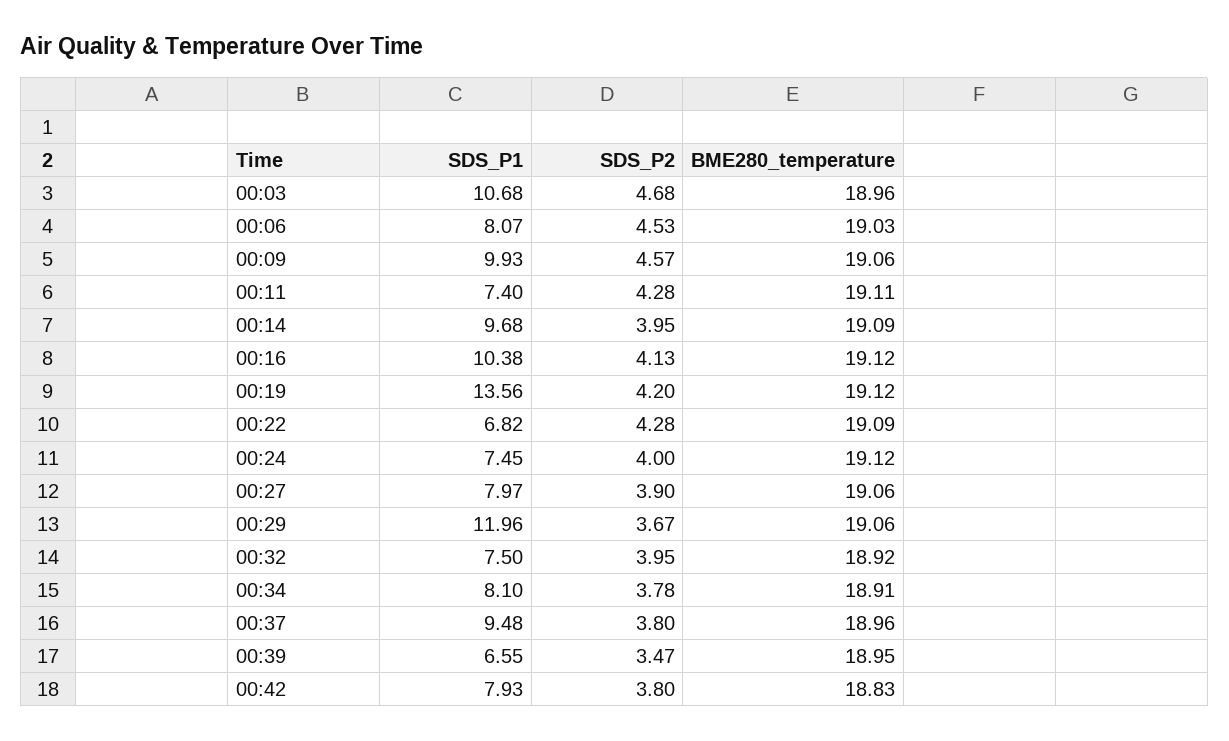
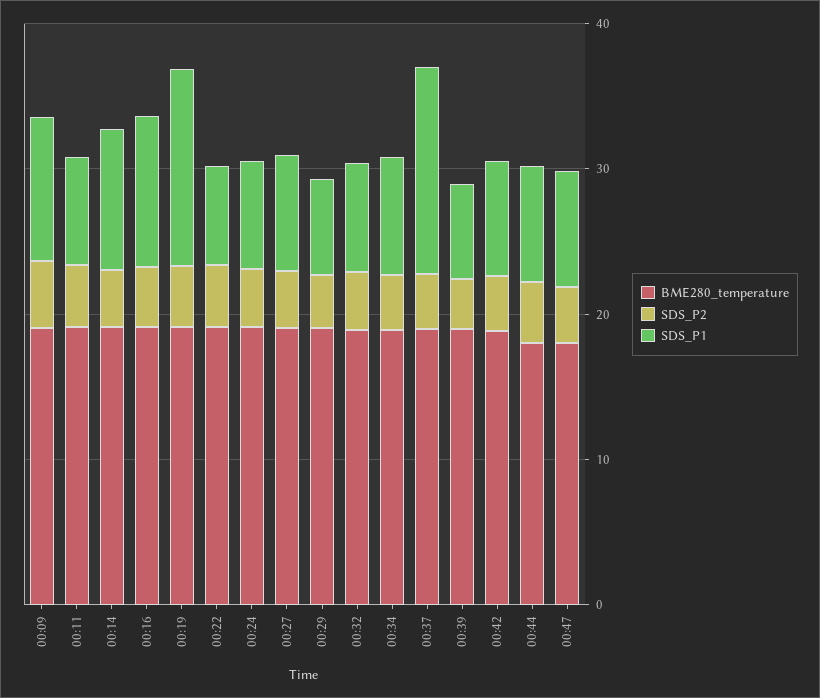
SDS_P1, 00:03: 10.68 -> none
SDS_P2, 00:03: 4.68 -> none
BME280_temperature, 00:03: 18.96 -> none
SDS_P1, 00:06: 8.07 -> none
SDS_P2, 00:06: 4.53 -> none
BME280_temperature, 00:06: 19.03 -> none
SDS_P1, 00:29: 11.96 -> 6
SDS_P1, 00:37: 9.48 -> 14
BME280_temperature, 00:44: none -> 18
SDS_P2, 00:44: none -> 4
SDS_P1, 00:44: none -> 8
BME280_temperature, 00:47: none -> 18
SDS_P2, 00:47: none -> 4
SDS_P1, 00:47: none -> 8

